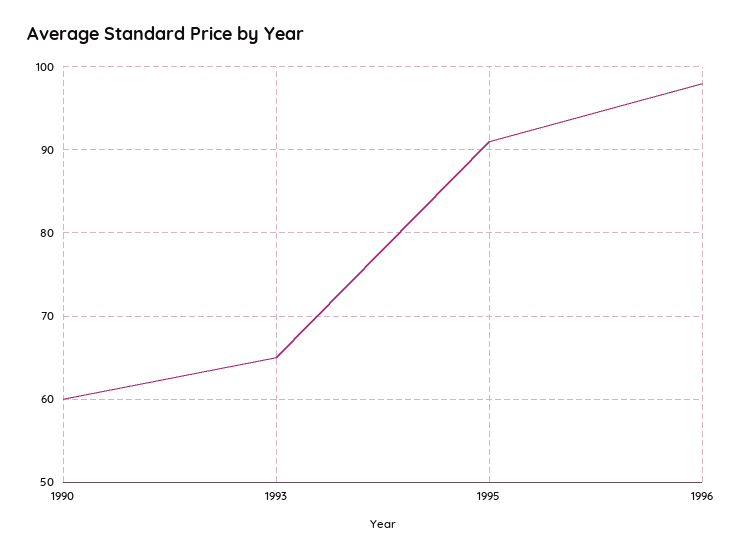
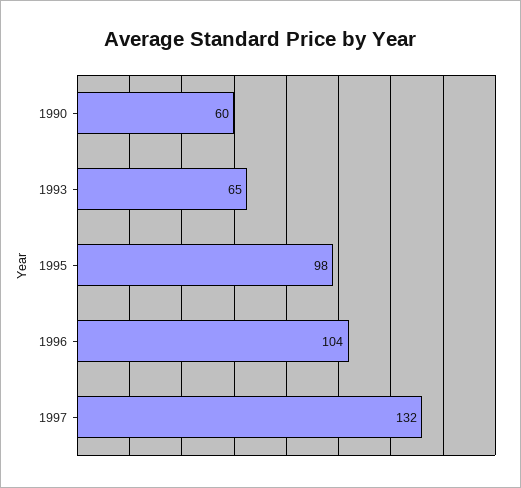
1995: 91 -> 98
1996: 98 -> 104
1997: none -> 132

